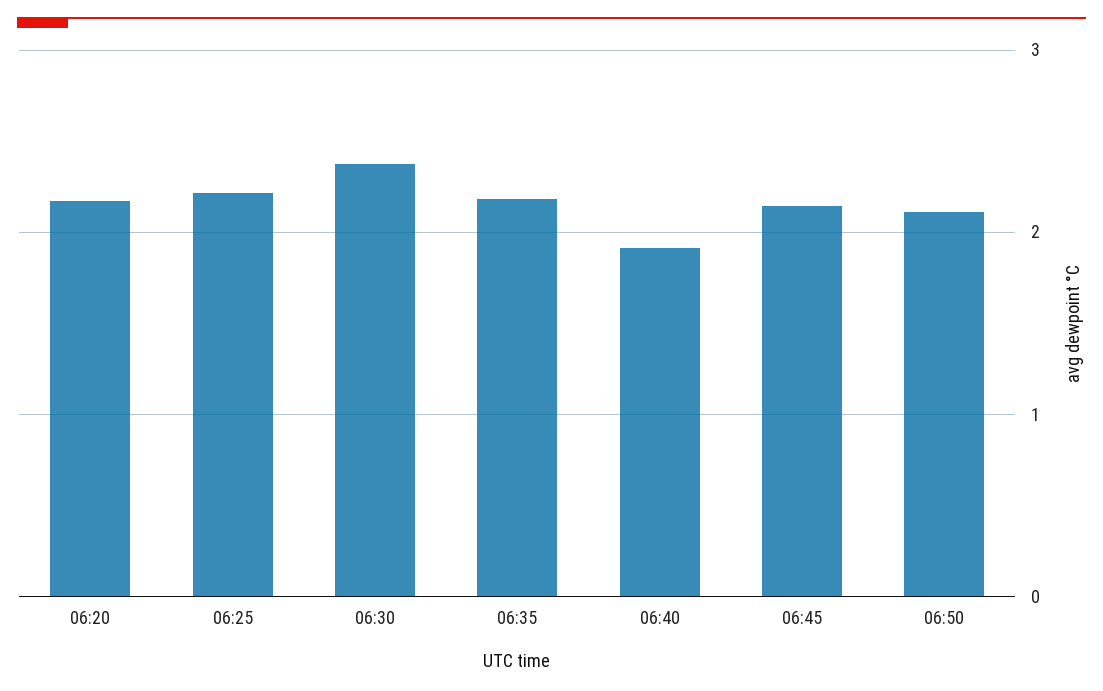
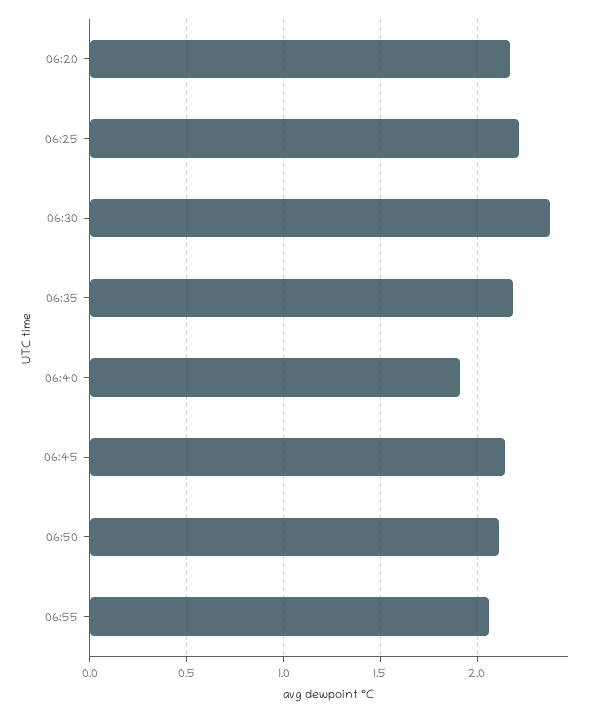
06:55: none -> 2.05

